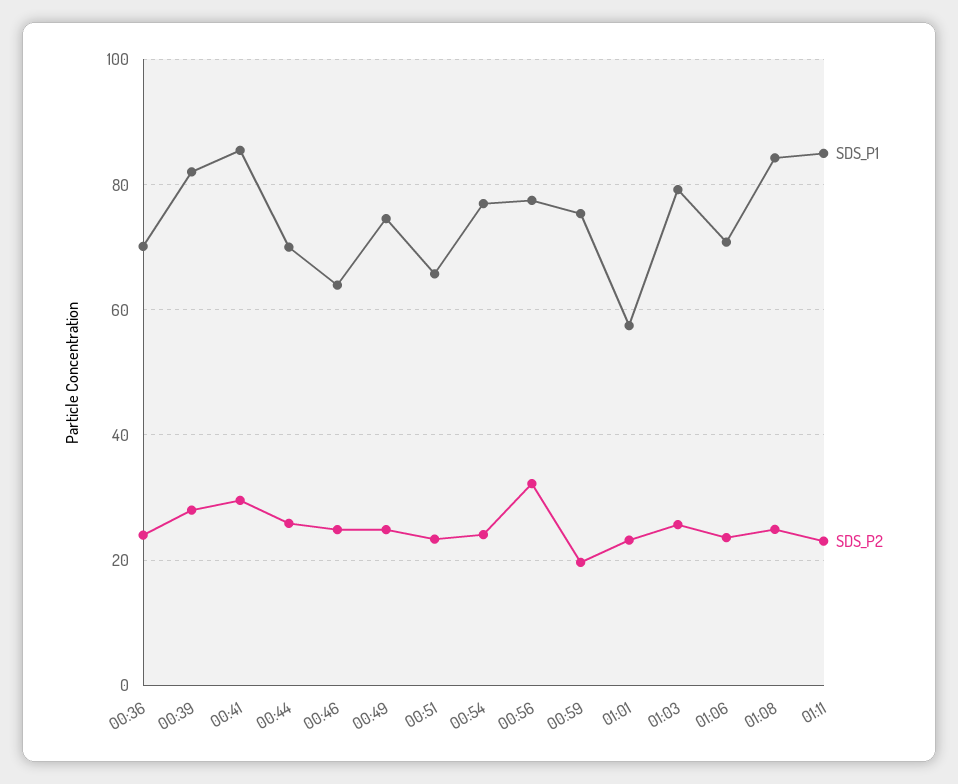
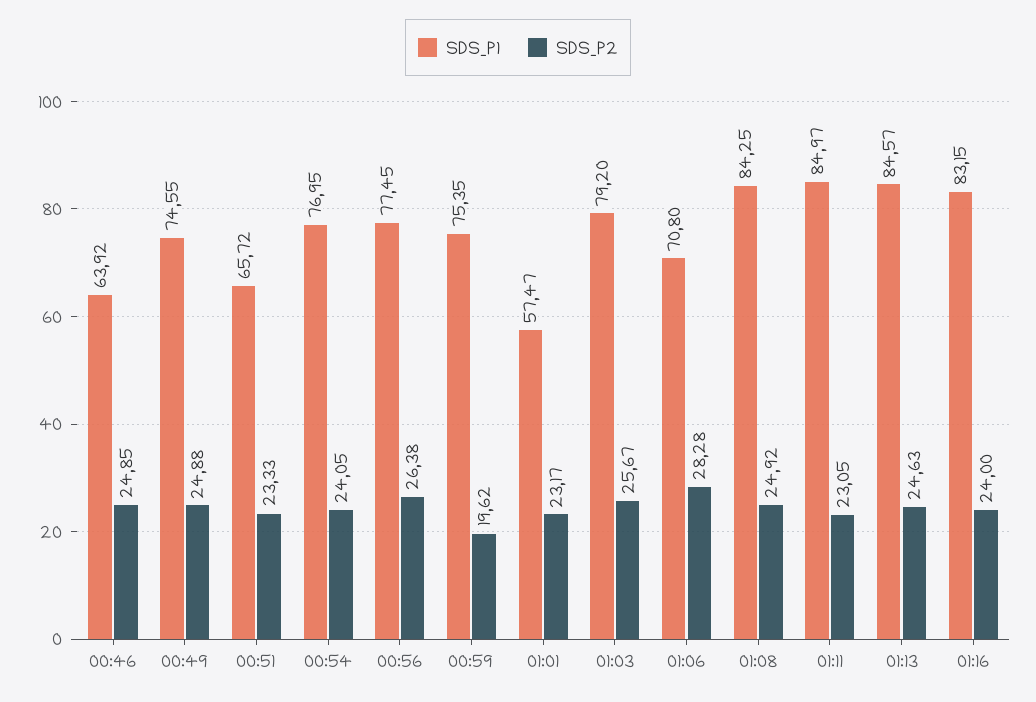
SDS_P1, 00:36: 70 -> none
SDS_P2, 00:36: 24 -> none
SDS_P1, 00:39: 82 -> none
SDS_P2, 00:39: 28 -> none
SDS_P1, 00:41: 86 -> none
SDS_P2, 00:41: 30 -> none
SDS_P1, 00:44: 70 -> none
SDS_P2, 00:44: 26 -> none
SDS_P2, 00:56: 32 -> 26.38
SDS_P2, 01:06: 24 -> 28.28
SDS_P1, 01:13: none -> 84.57
SDS_P2, 01:13: none -> 24.63
SDS_P1, 01:16: none -> 83.15
SDS_P2, 01:16: none -> 24

